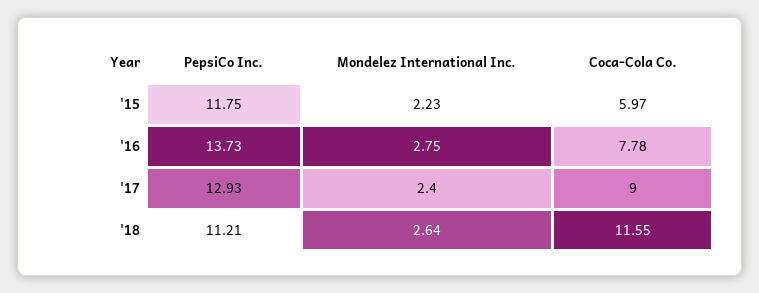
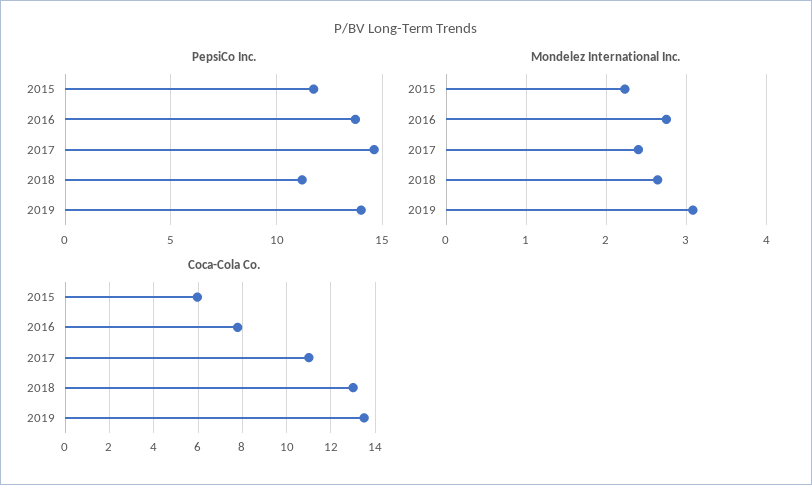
PepsiCo Inc., '17: 12.93 -> 14.5
Coca-Cola Co., '17: 9 -> 11
Coca-Cola Co., '18: 11.55 -> 13
PepsiCo Inc., 2019: none -> 14
Mondelez International Inc., 2019: none -> 3.1
Coca-Cola Co., 2019: none -> 13.5

